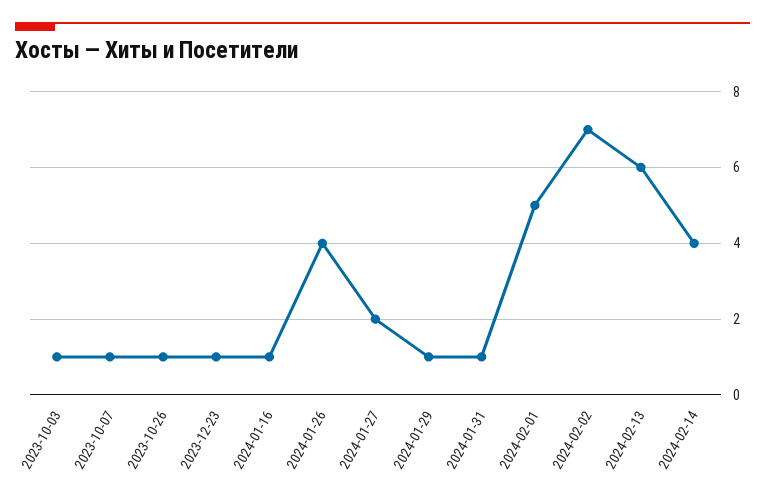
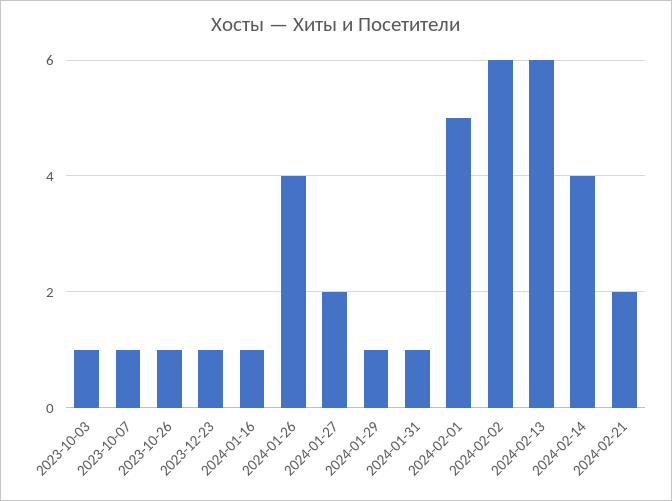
2024-02-02: 7 -> 6
2024-02-21: none -> 2

